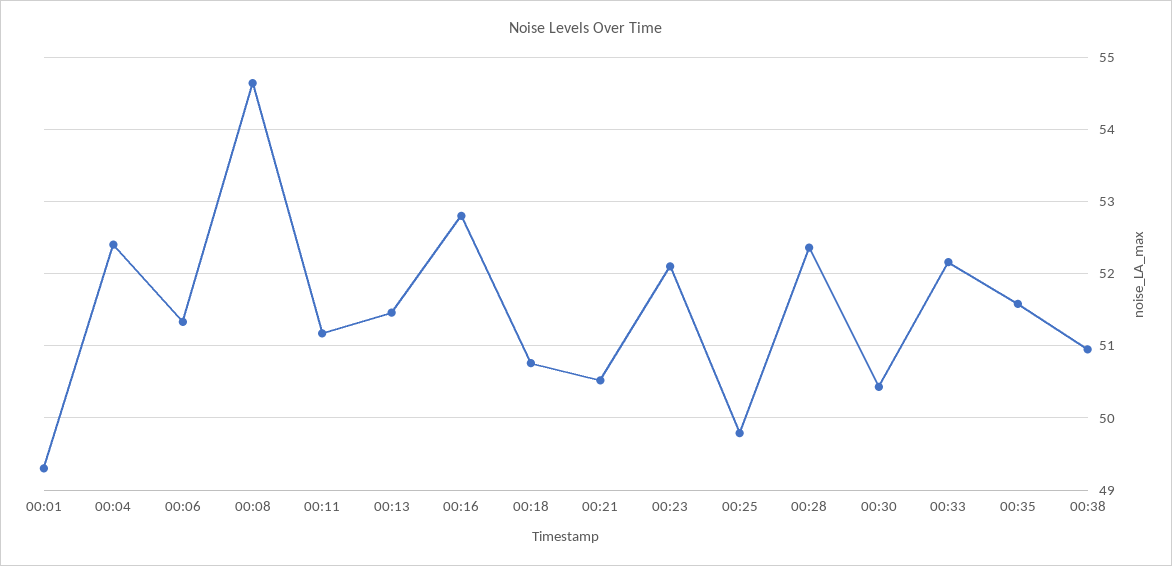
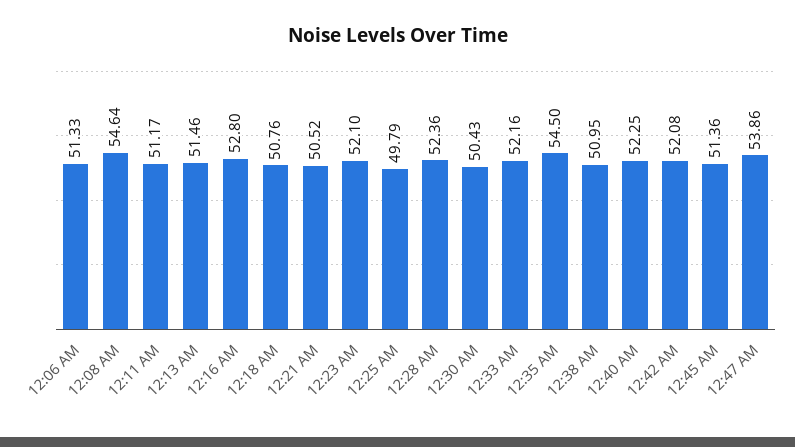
00:01: 49.3 -> none
00:04: 52.4 -> none
00:35: 51.6 -> 54.5
12:40 AM: none -> 52.25
12:42 AM: none -> 52.08
12:45 AM: none -> 51.36
12:47 AM: none -> 53.86

